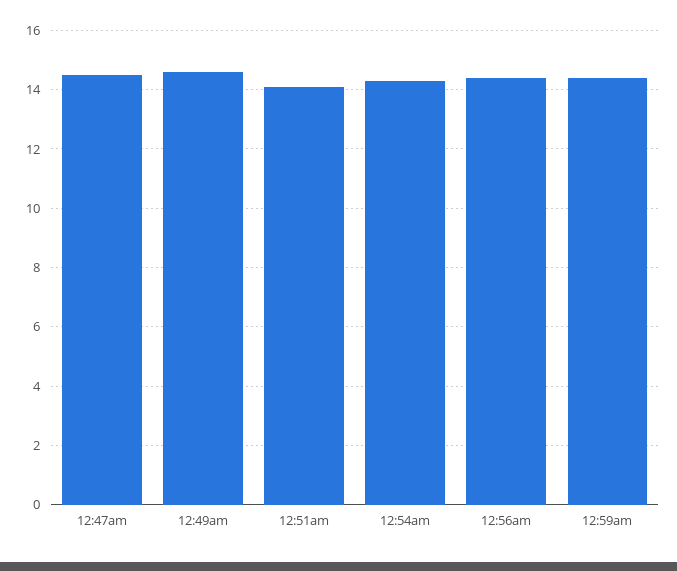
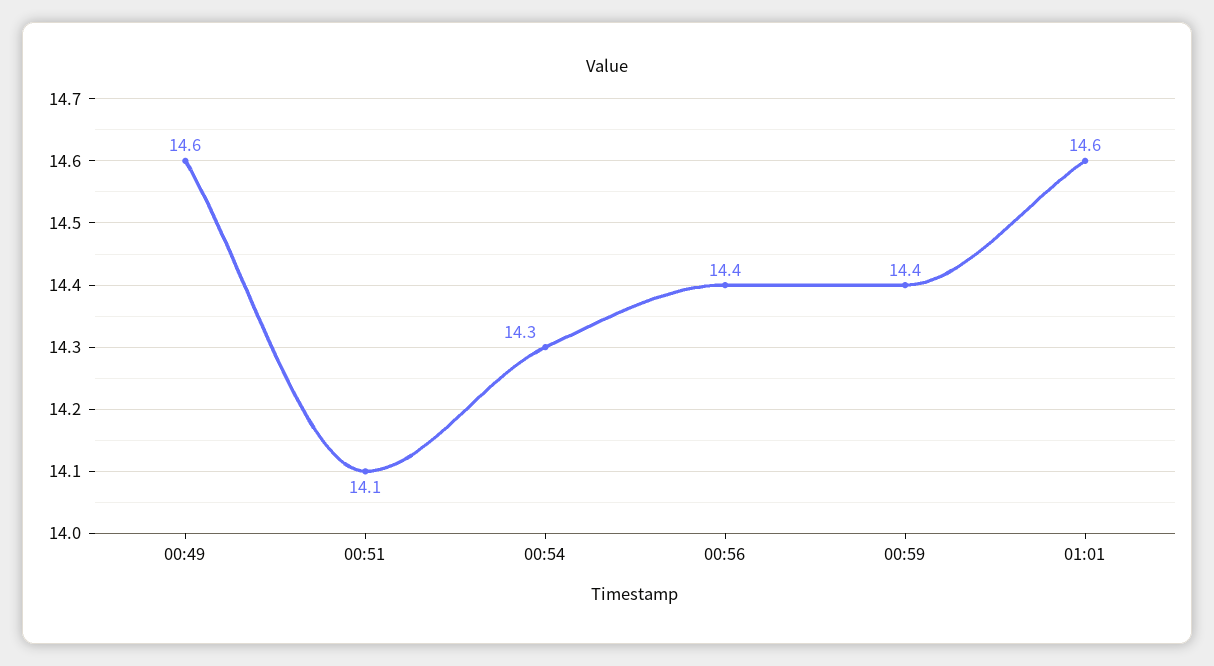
12:47am: 14.5 -> none
01:01: none -> 14.6

